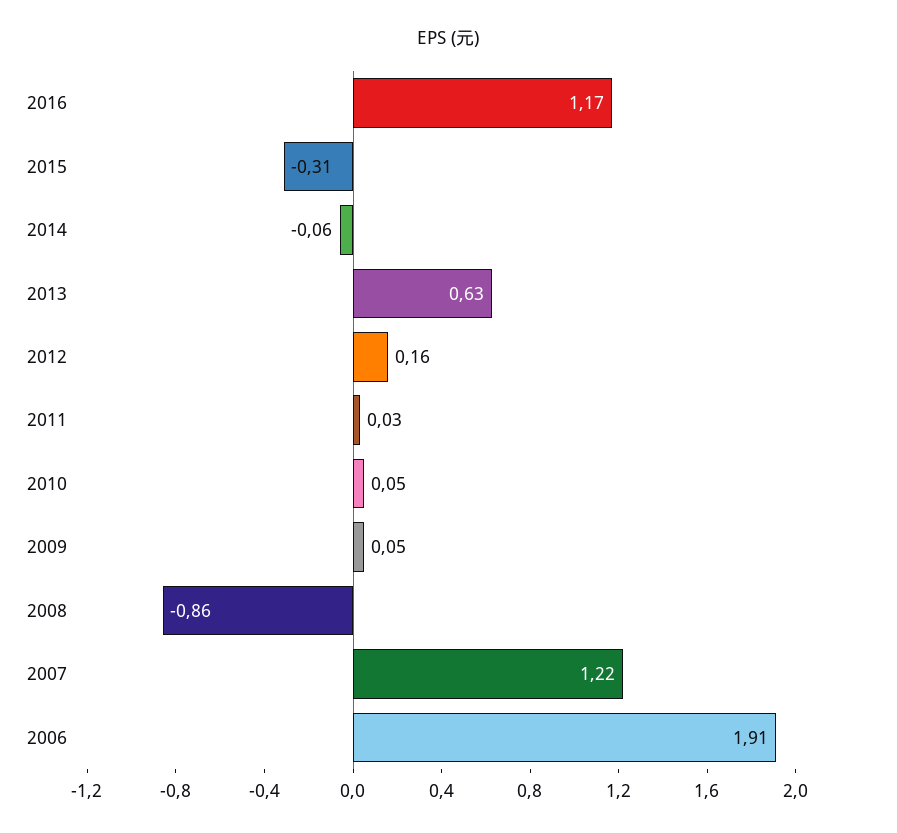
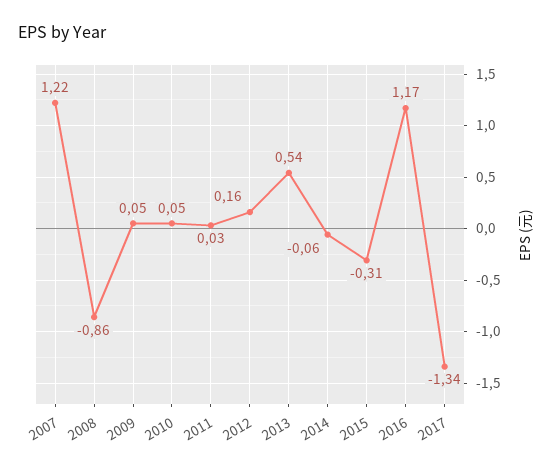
2013: 0.63 -> 0.54
2006: 1.91 -> none
2017: none -> -1.34

